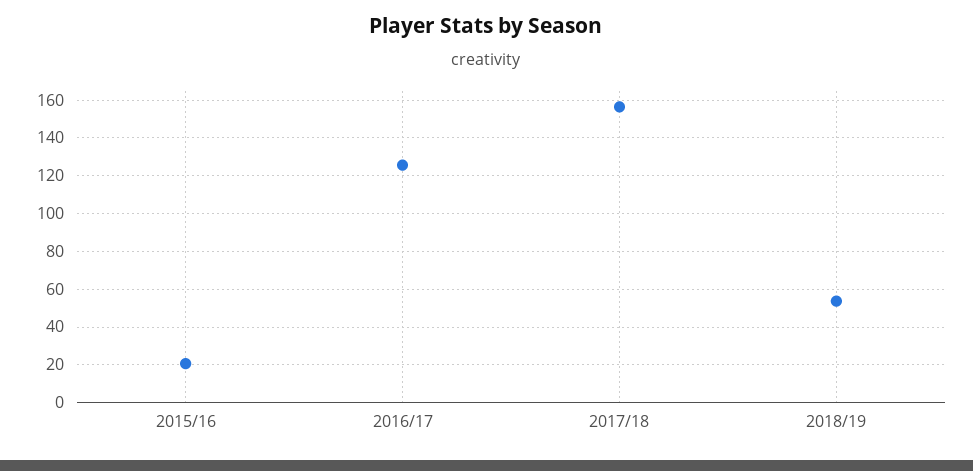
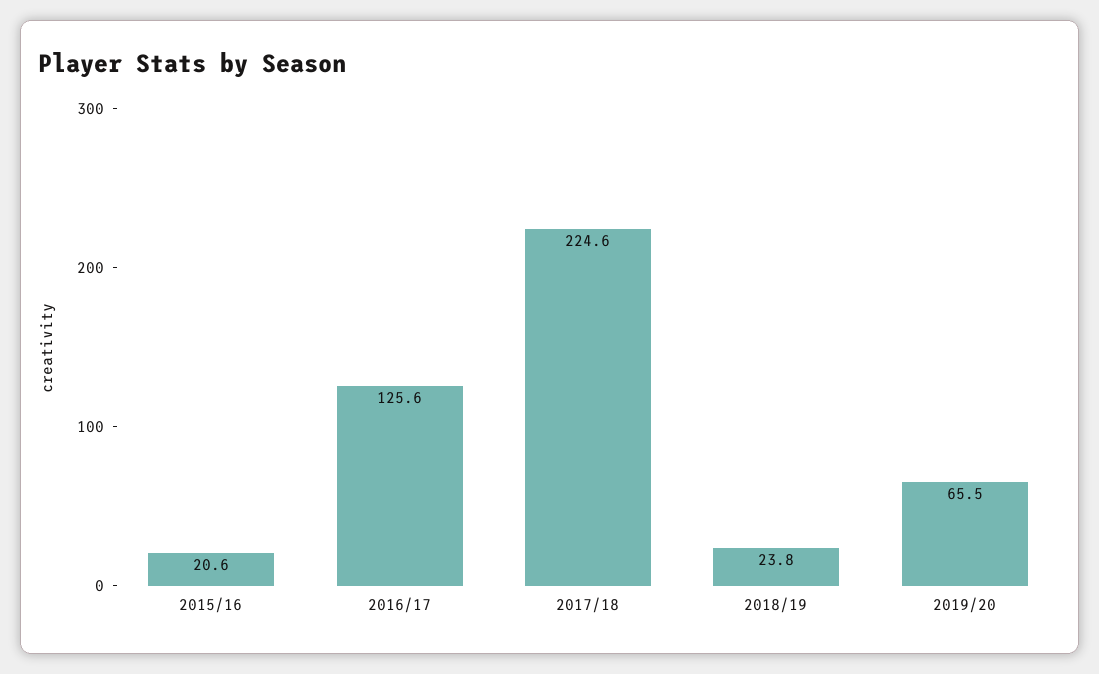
2017/18: 155 -> 224.6
2018/19: 55 -> 23.8
2019/20: none -> 65.5

